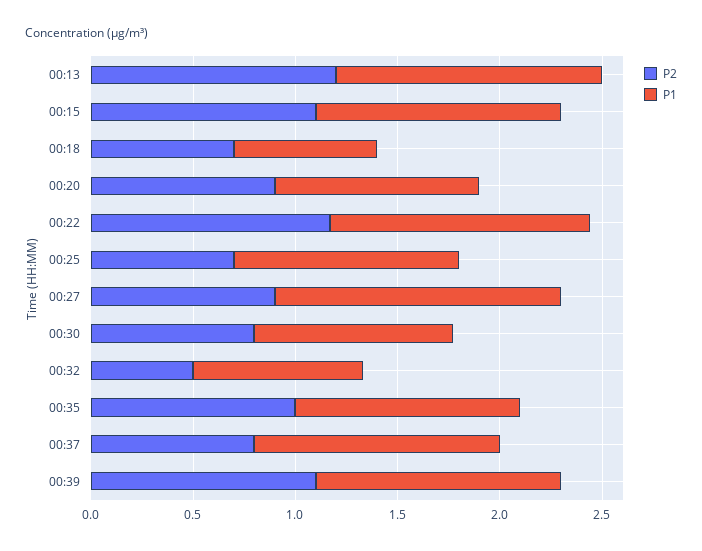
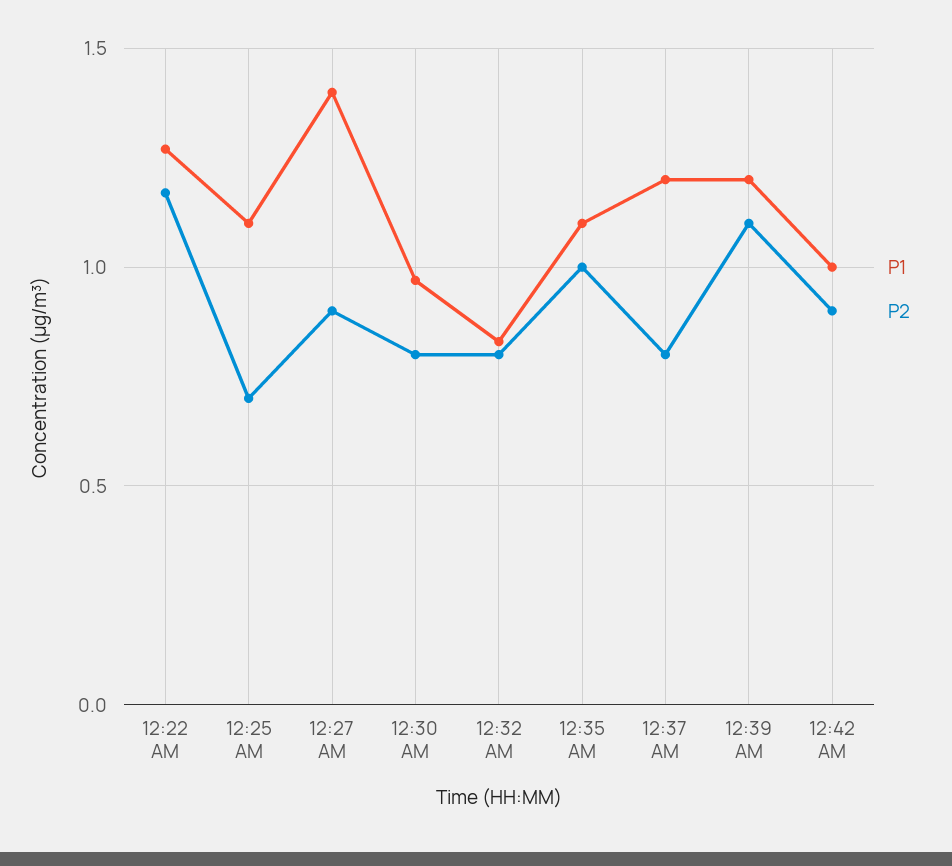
P2, 00:13: 1.2 -> none
P1, 00:13: 1.3 -> none
P2, 00:15: 1.1 -> none
P1, 00:15: 1.2 -> none
P2, 00:18: 0.7 -> none
P1, 00:18: 0.7 -> none
P2, 00:20: 0.9 -> none
P1, 00:20: 1 -> none
P2, 00:32: 0.5 -> 0.8
P1, 12:42 AM: none -> 1
P2, 12:42 AM: none -> 0.9

